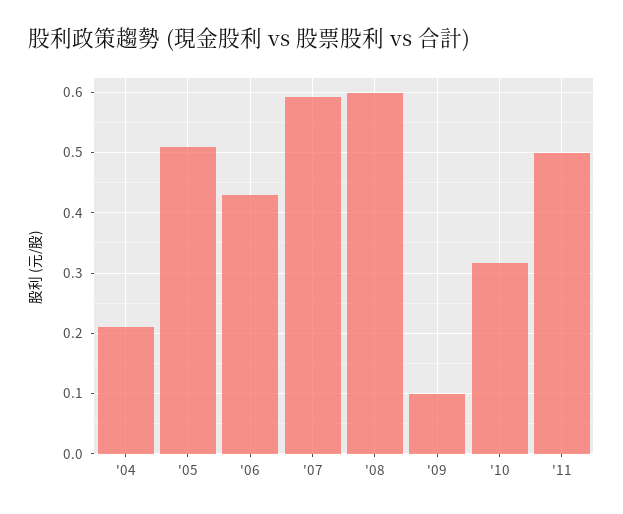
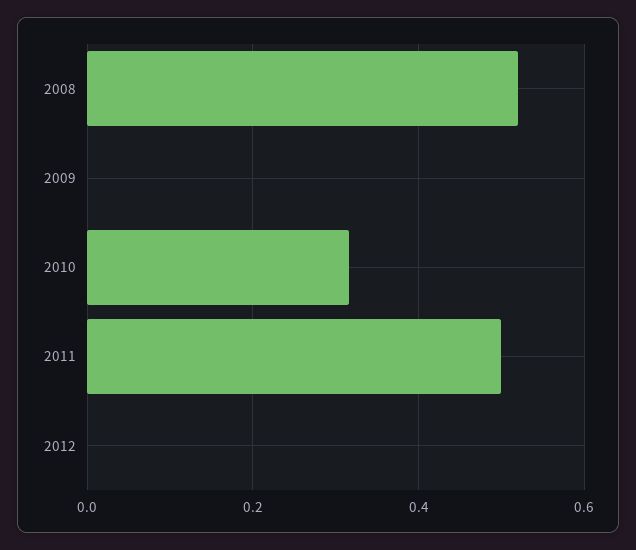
'04: 0.21 -> none
'05: 0.51 -> none
'06: 0.43 -> none
'07: 0.59 -> none
'08: 0.6 -> 0.52
'09: 0.1 -> 0
2012: none -> 0

